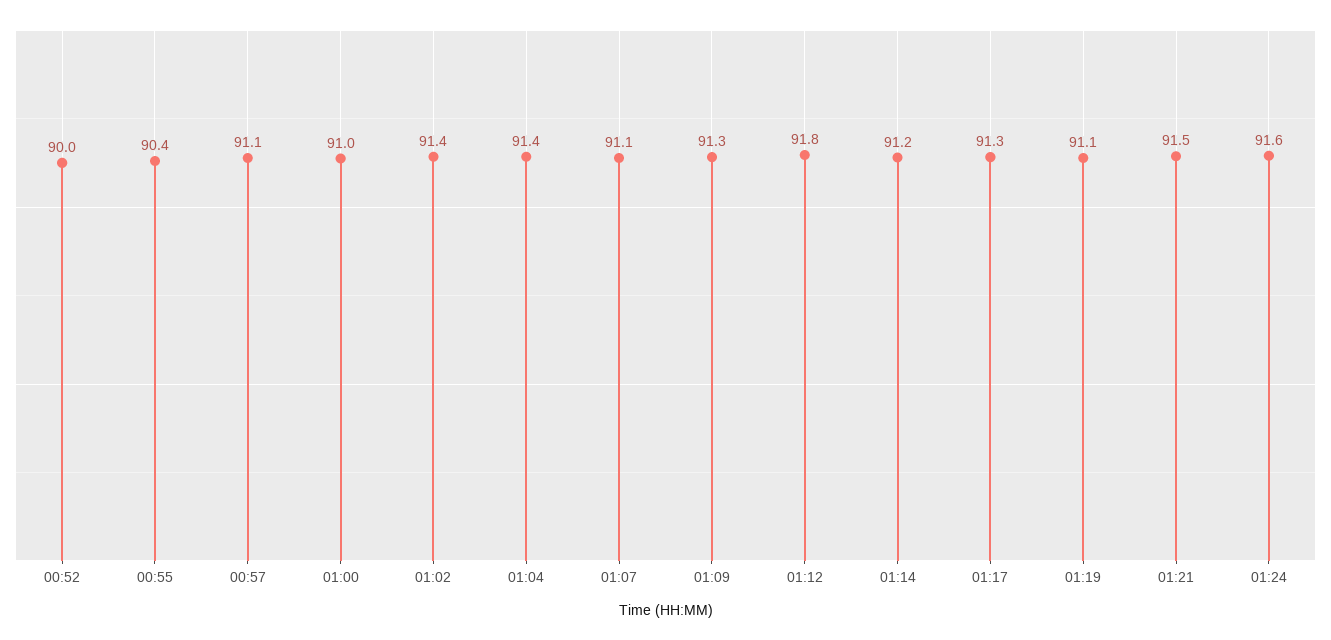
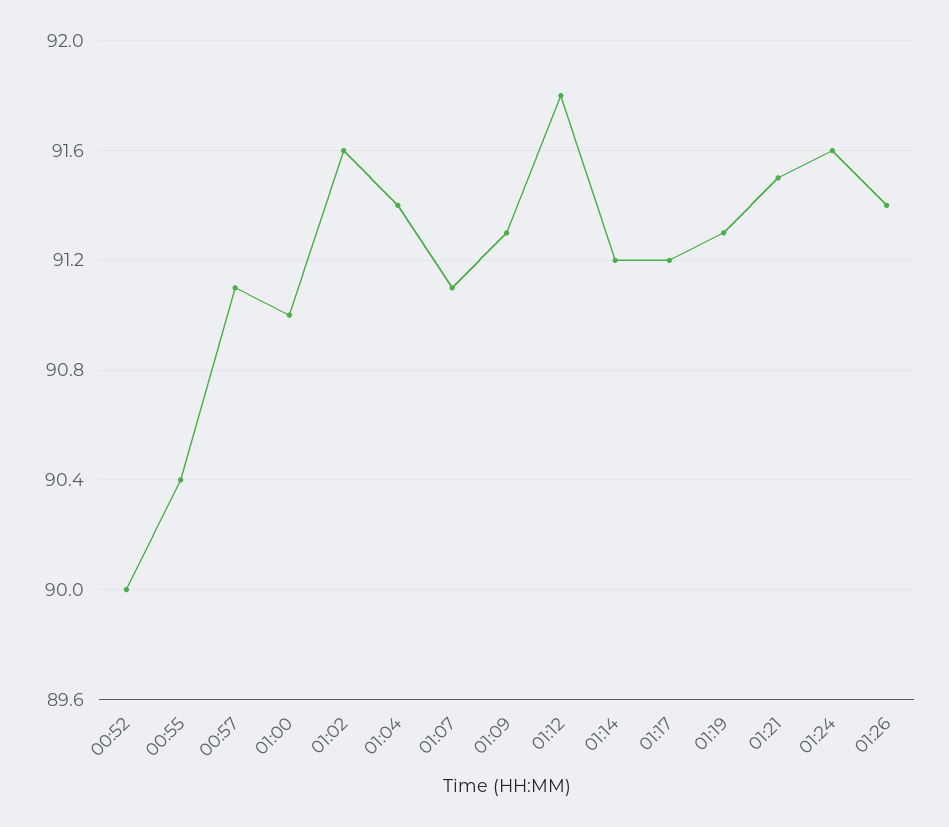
01:02: 91.4 -> 91.6
01:17: 91.3 -> 91.2
01:19: 91.1 -> 91.3
01:26: none -> 91.4

